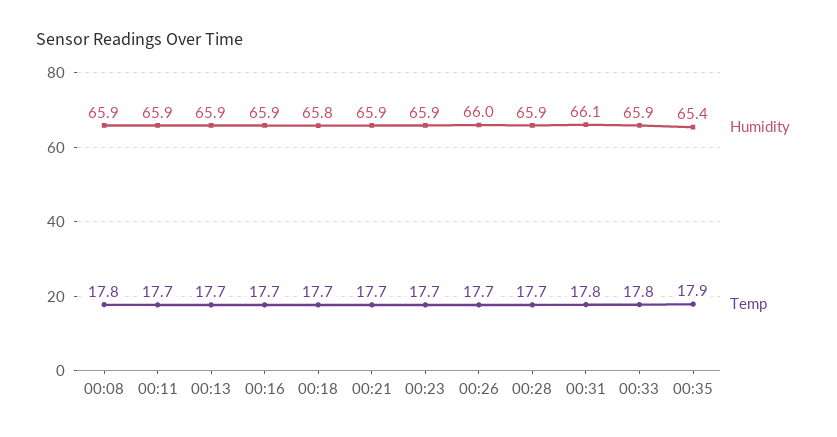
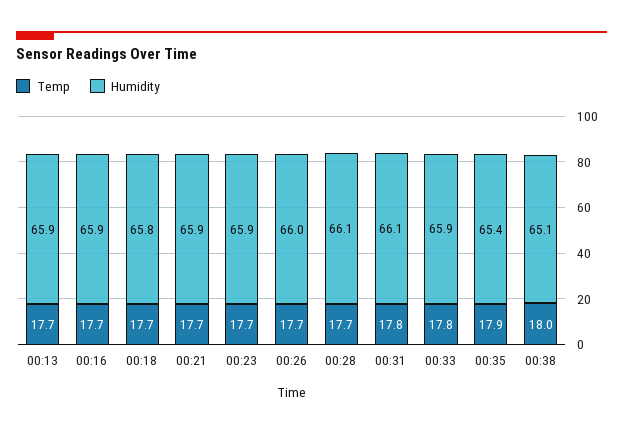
Humidity, 00:08: 65.9 -> none
Temp, 00:08: 17.8 -> none
Humidity, 00:11: 65.9 -> none
Temp, 00:11: 17.7 -> none
Humidity, 00:28: 65.9 -> 66.1
Temp, 00:38: none -> 18
Humidity, 00:38: none -> 65.1

